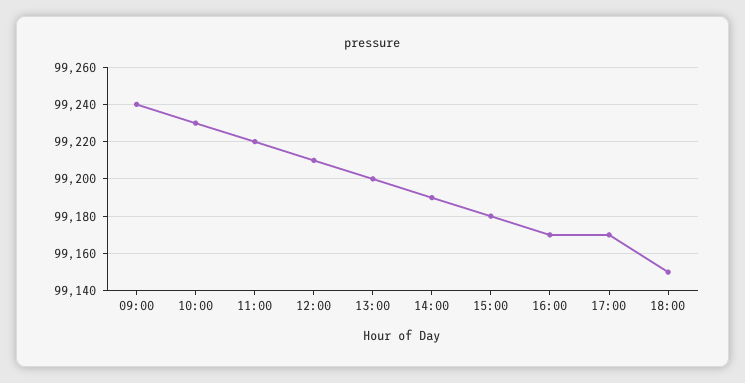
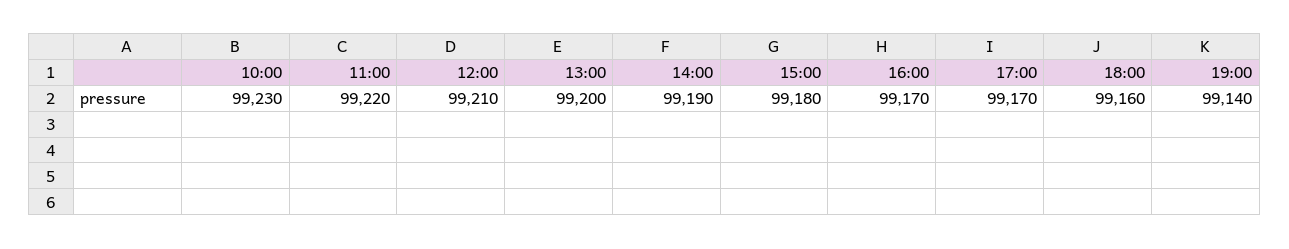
09:00: 99240 -> none
18:00: 99150 -> 99160
19:00: none -> 99140

